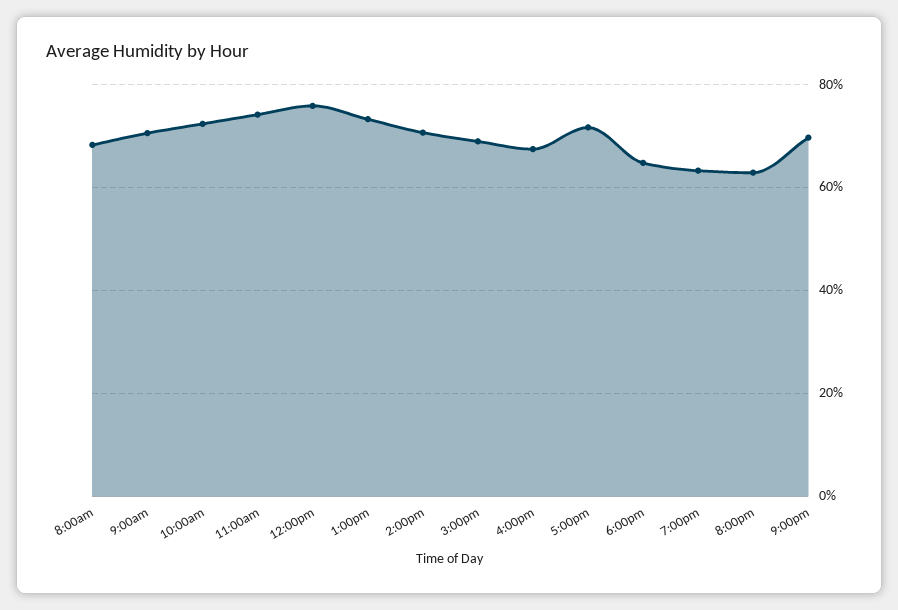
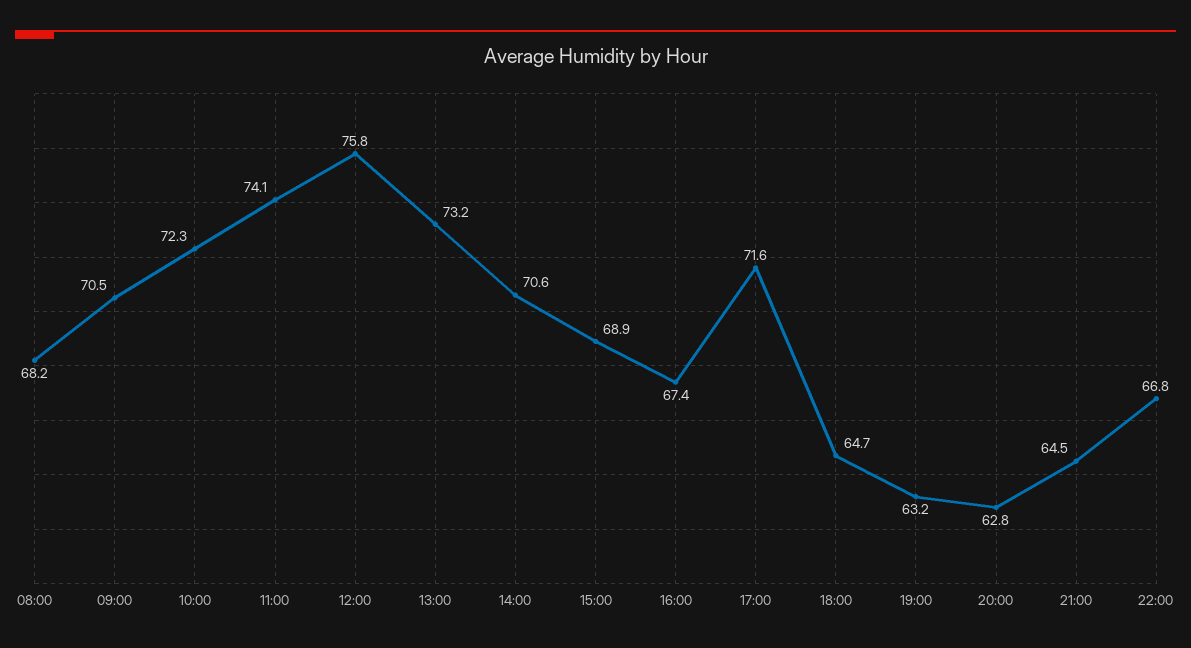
9:00pm: 70 -> 64.5
22:00: none -> 66.8

